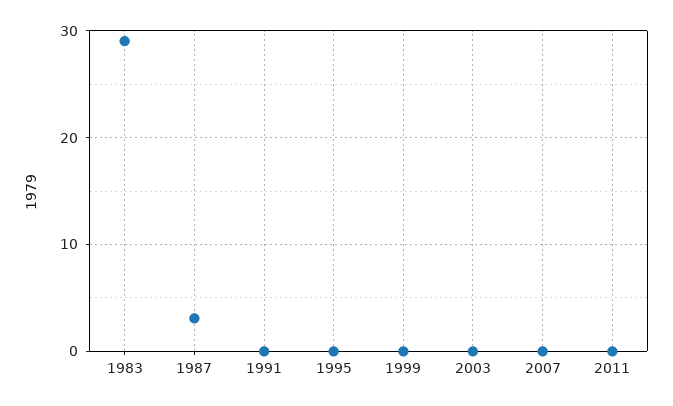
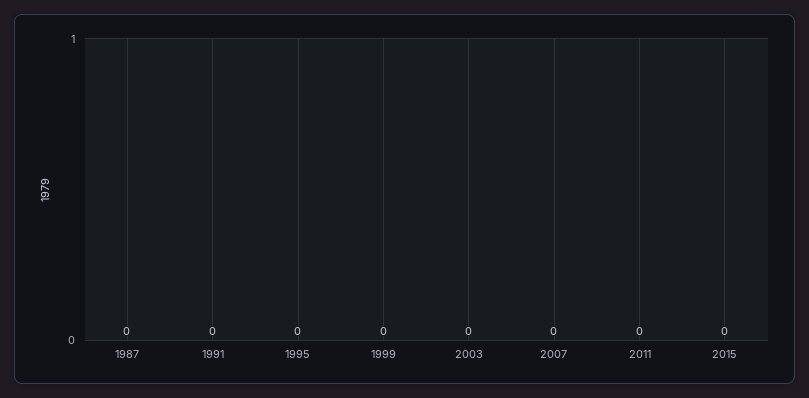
1983: 29 -> none
1987: 3 -> 0
2015: none -> 0

